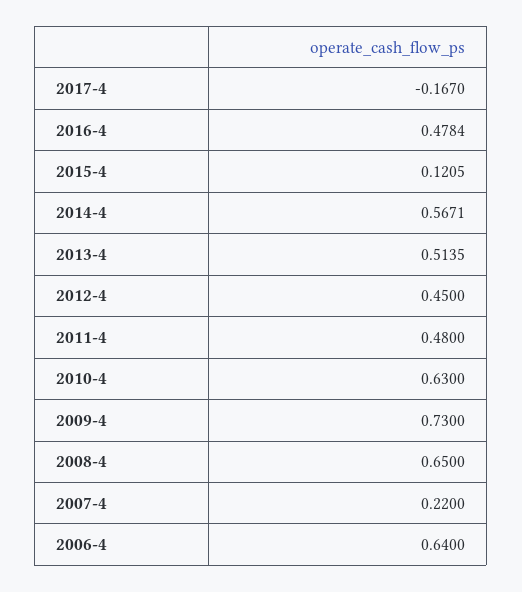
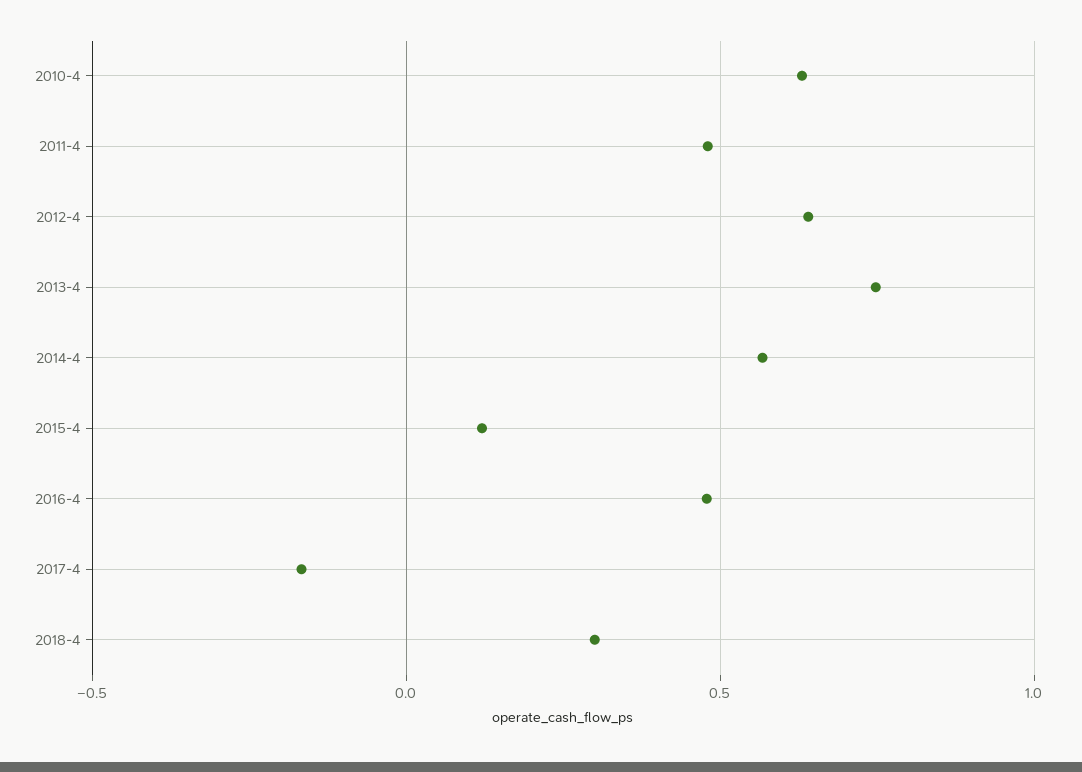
2013-4: 0.5135 -> 0.75
2012-4: 0.45 -> 0.65
2009-4: 0.73 -> none
2008-4: 0.65 -> none
2007-4: 0.22 -> none
2006-4: 0.64 -> none
2018-4: none -> 0.3

